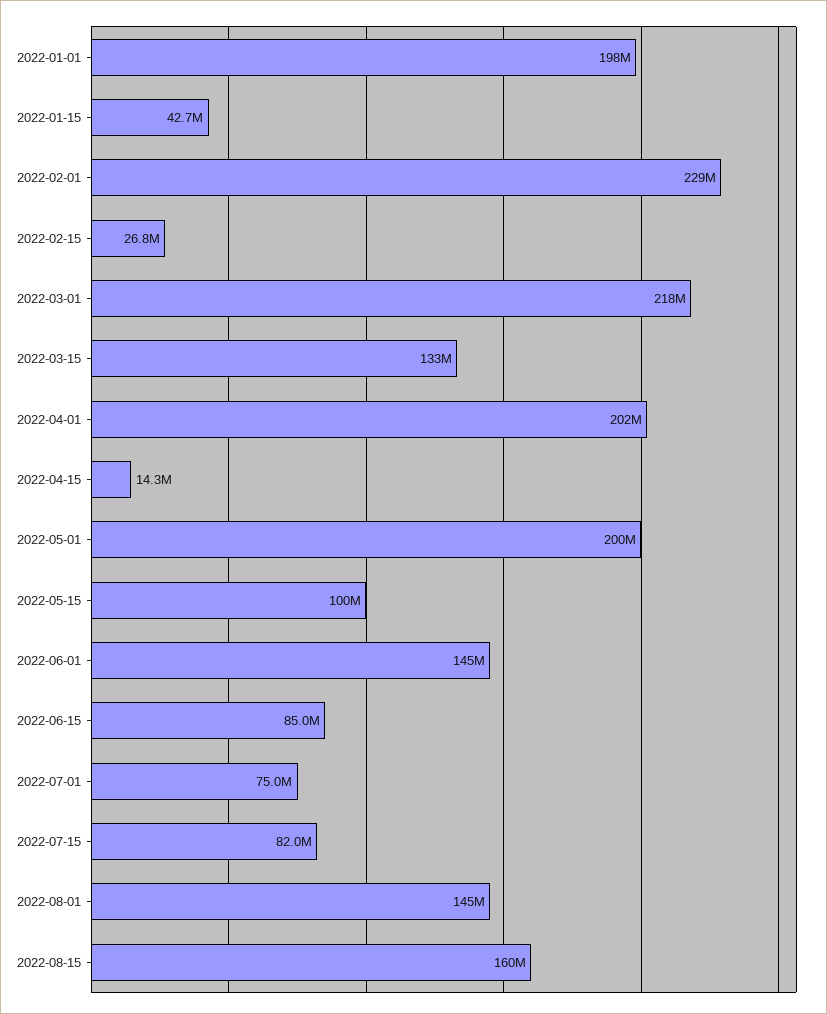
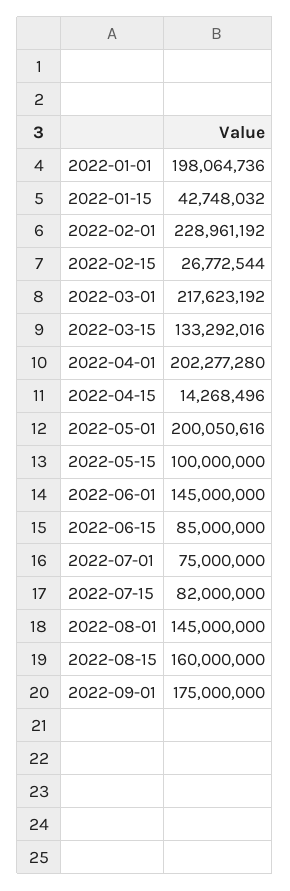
2022-09-01: none -> 175000000

